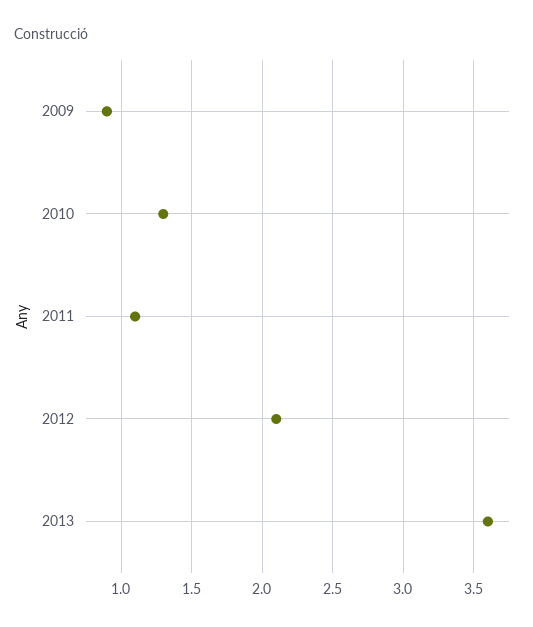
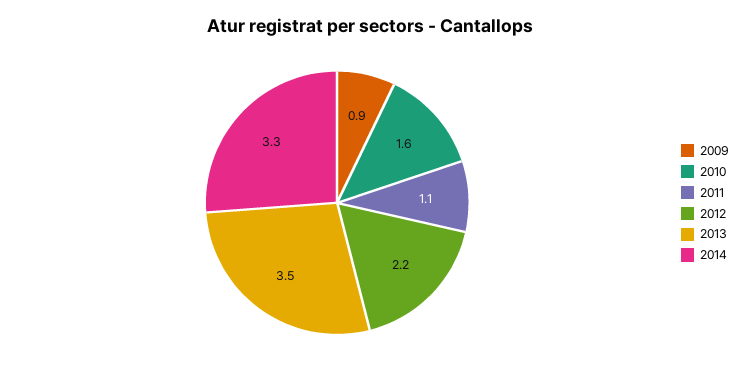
2010: 1.3 -> 1.6
2012: 2.1 -> 2.2
2013: 3.6 -> 3.5
2014: none -> 3.3

